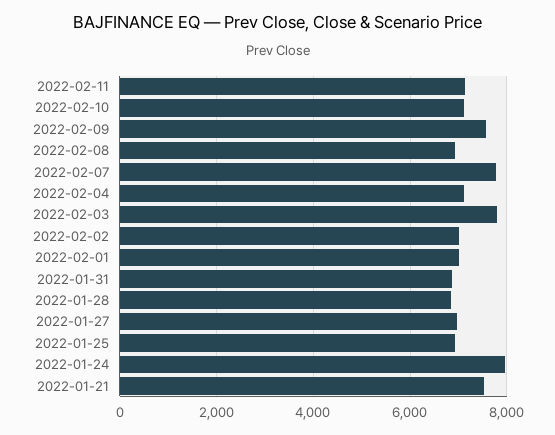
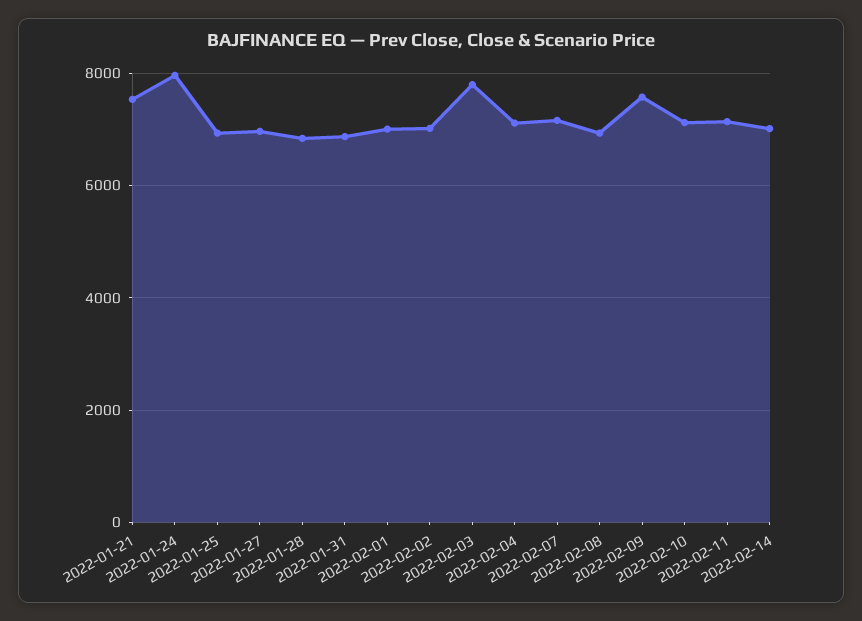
2022-02-07: 7800 -> 7200
2022-02-14: none -> 7000

